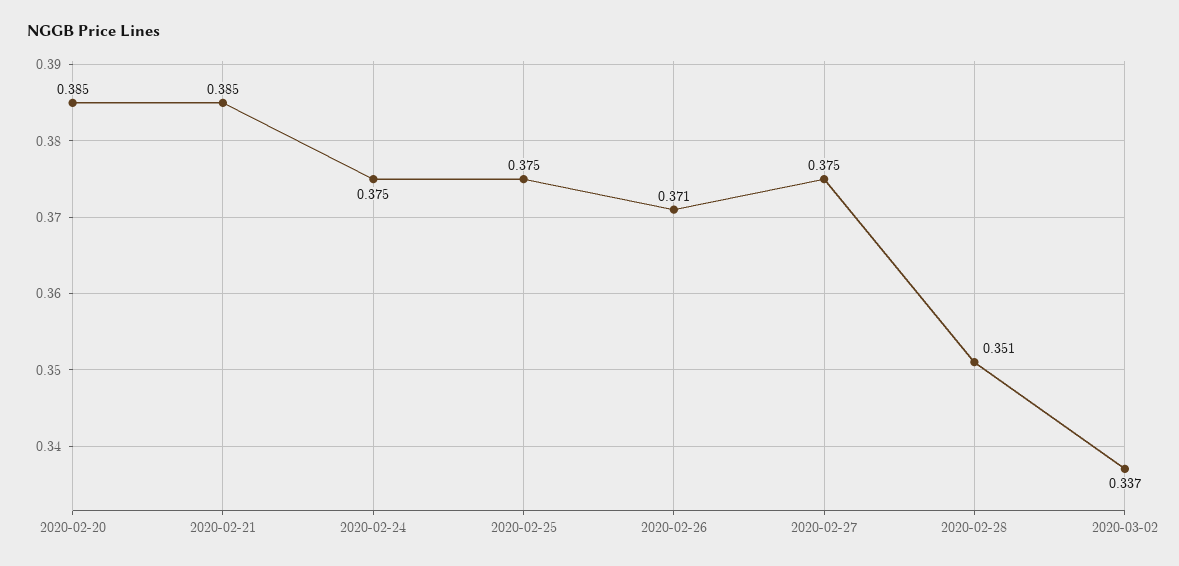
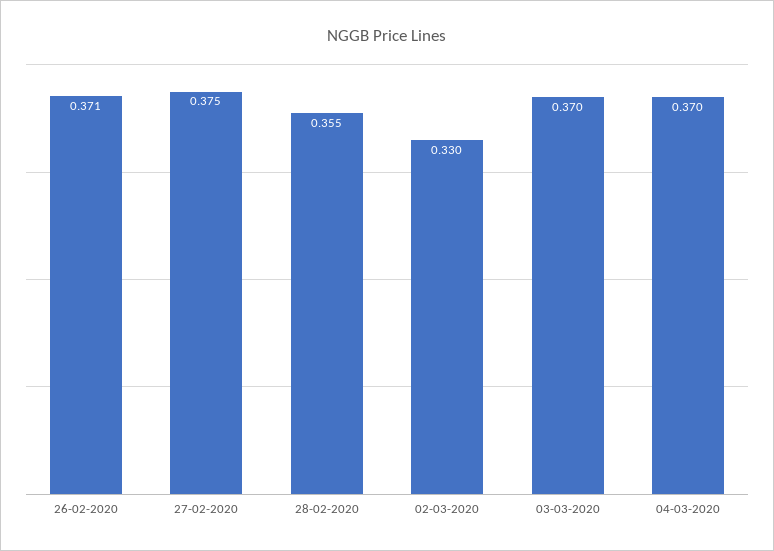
2020-02-20: 0.385 -> none
2020-02-21: 0.385 -> none
2020-02-24: 0.375 -> none
2020-02-25: 0.375 -> none
2020-02-28: 0.351 -> 0.355
2020-03-02: 0.337 -> 0.33
03-03-2020: none -> 0.37
04-03-2020: none -> 0.37

